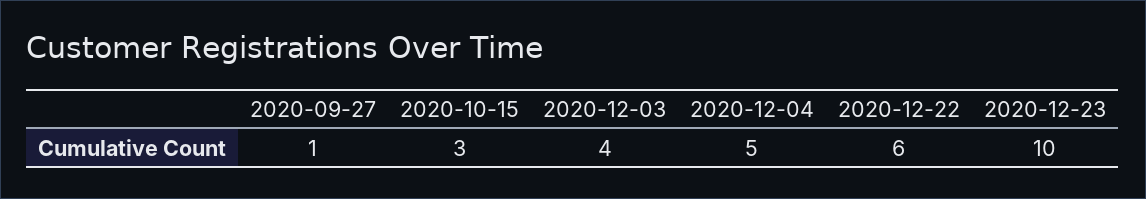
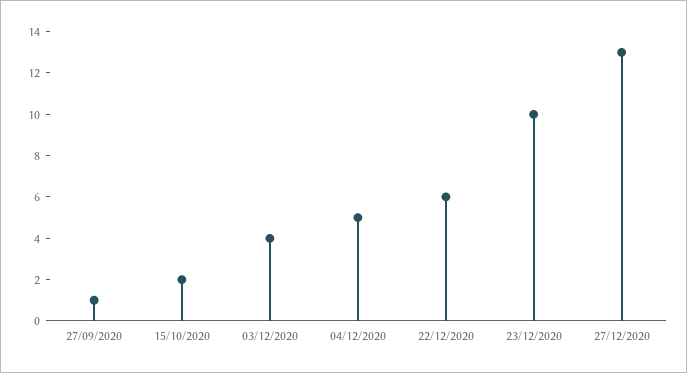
2020-10-15: 3 -> 2
27/12/2020: none -> 13

